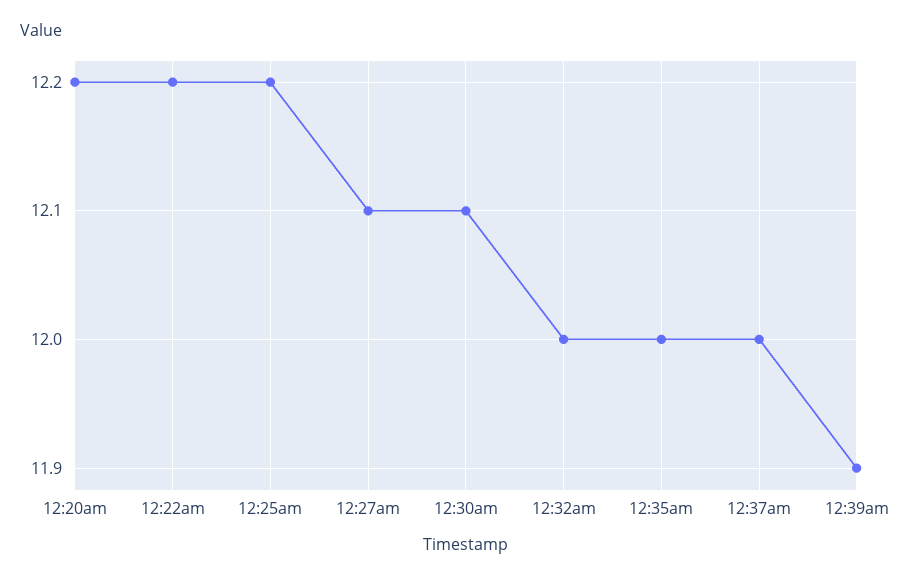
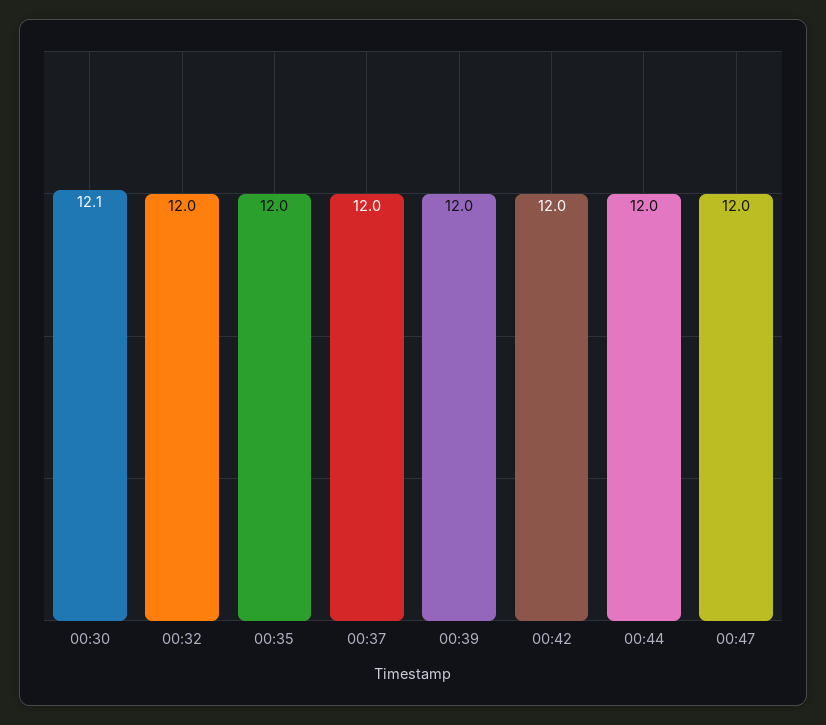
12:20am: 12.2 -> none
12:22am: 12.2 -> none
12:25am: 12.2 -> none
12:27am: 12.1 -> none
12:39am: 11.9 -> 12
00:42: none -> 12
00:44: none -> 12
00:47: none -> 12

